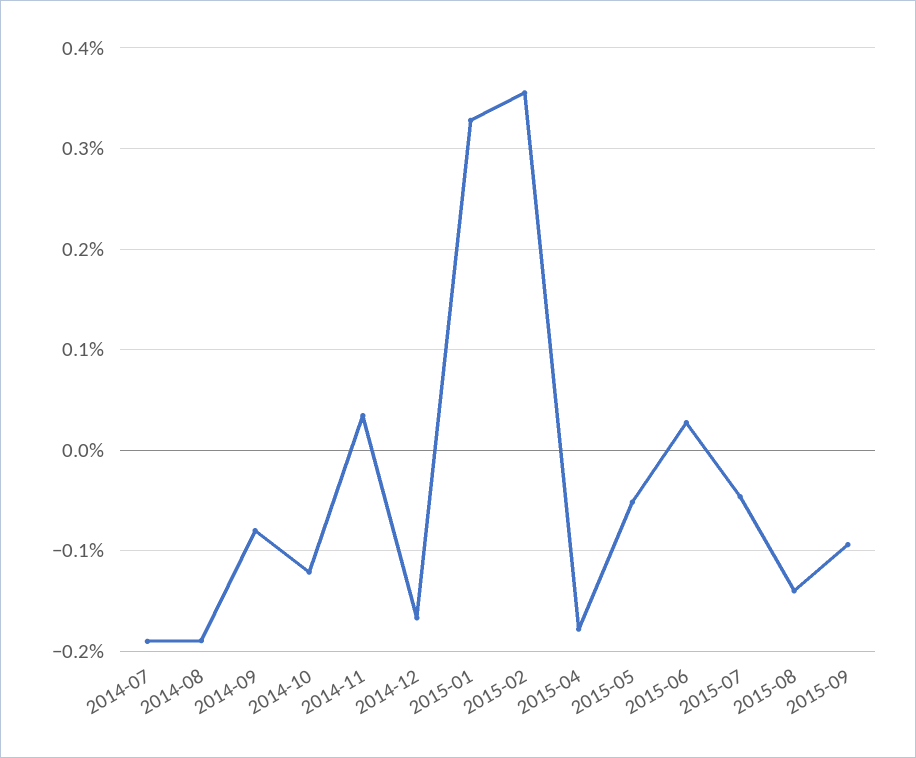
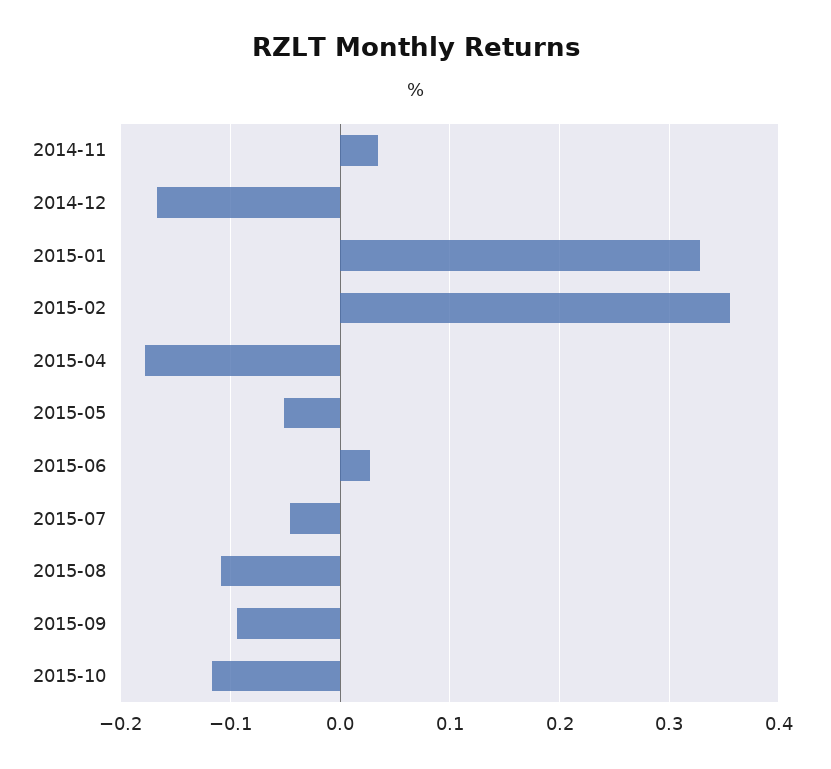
2014-07: -0.19 -> none
2014-08: -0.19 -> none
2014-09: -0.08 -> none
2014-10: -0.12 -> none
2015-08: -0.14 -> -0.11
2015-10: none -> -0.12

